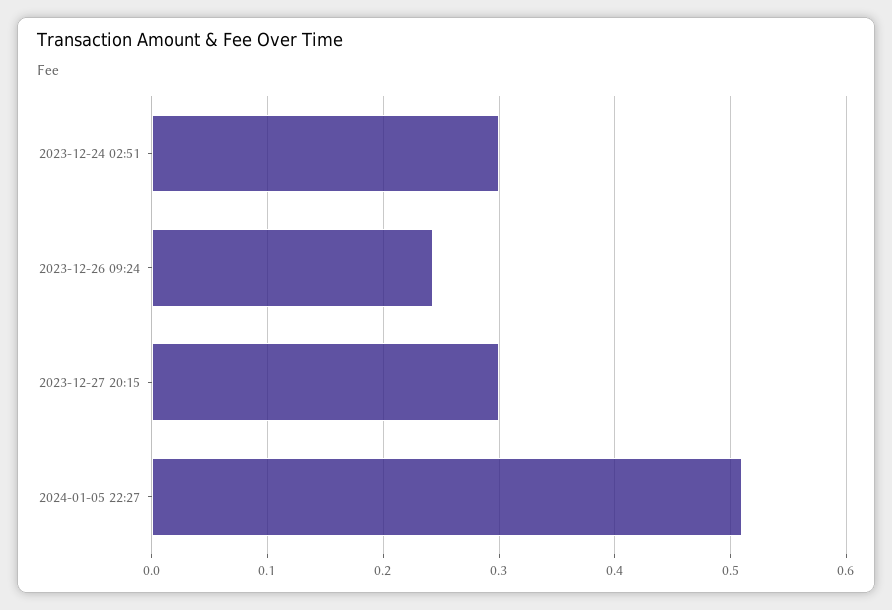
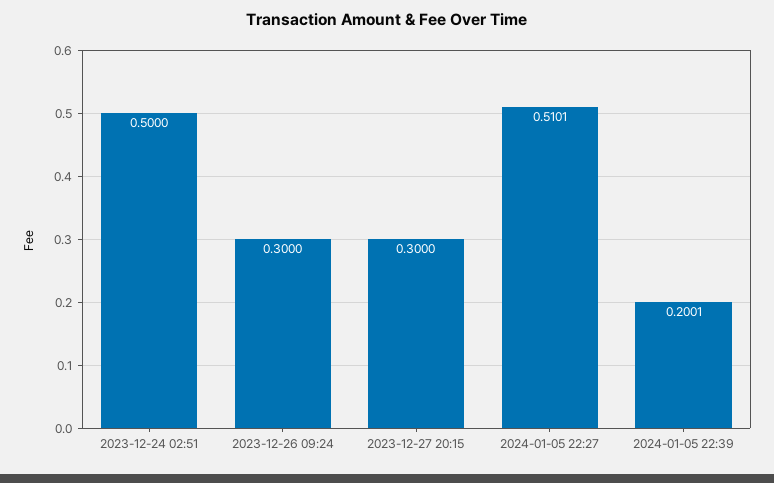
2023-12-24 02:51: 0.3 -> 0.5
2023-12-26 09:24: 0.24 -> 0.3
2024-01-05 22:39: none -> 0.2001

